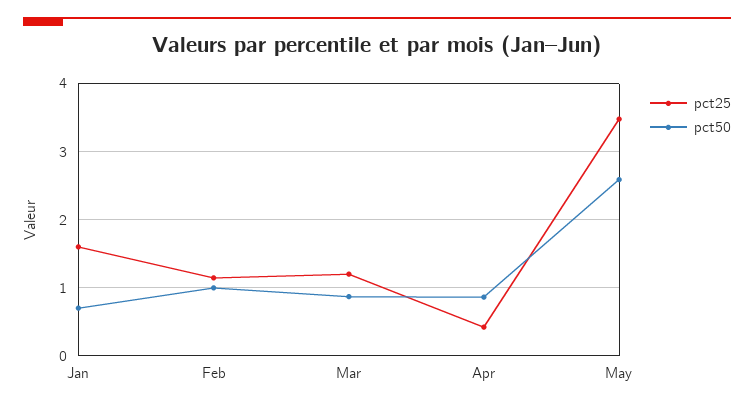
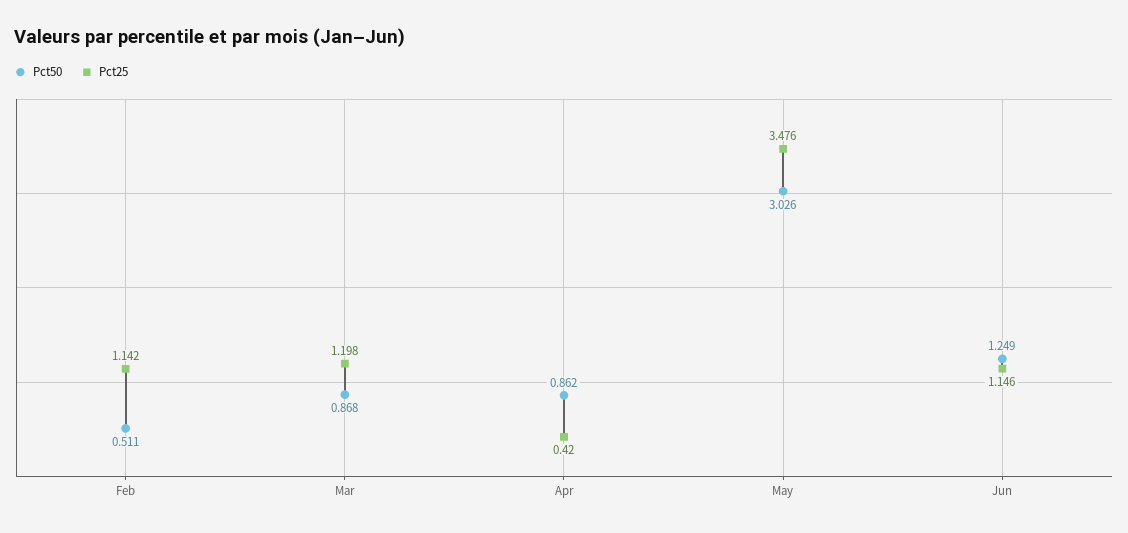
pct25, Jan: 1.6 -> none
pct50, Jan: 0.7 -> none
pct50, Feb: 1 -> 0.511
pct50, May: 2.6 -> 3.026
pct50, Jun: none -> 1.249
pct25, Jun: none -> 1.146

